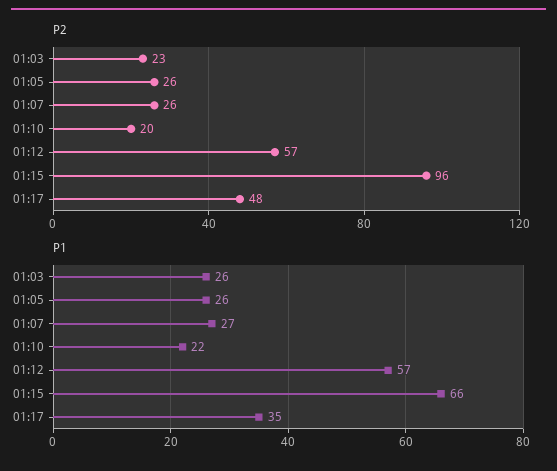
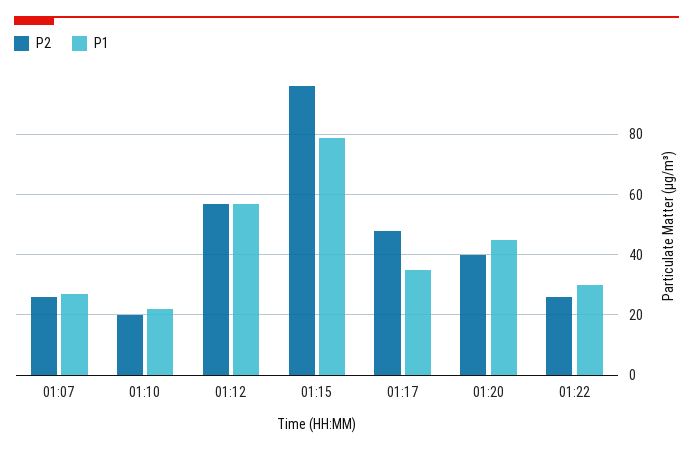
P2, 01:03: 23 -> none
P2, 01:05: 26 -> none
P1, 01:03: 26 -> none
P1, 01:05: 26 -> none
P1, 01:15: 66 -> 80
P2, 01:20: none -> 40
P1, 01:20: none -> 45
P2, 01:22: none -> 25
P1, 01:22: none -> 30

